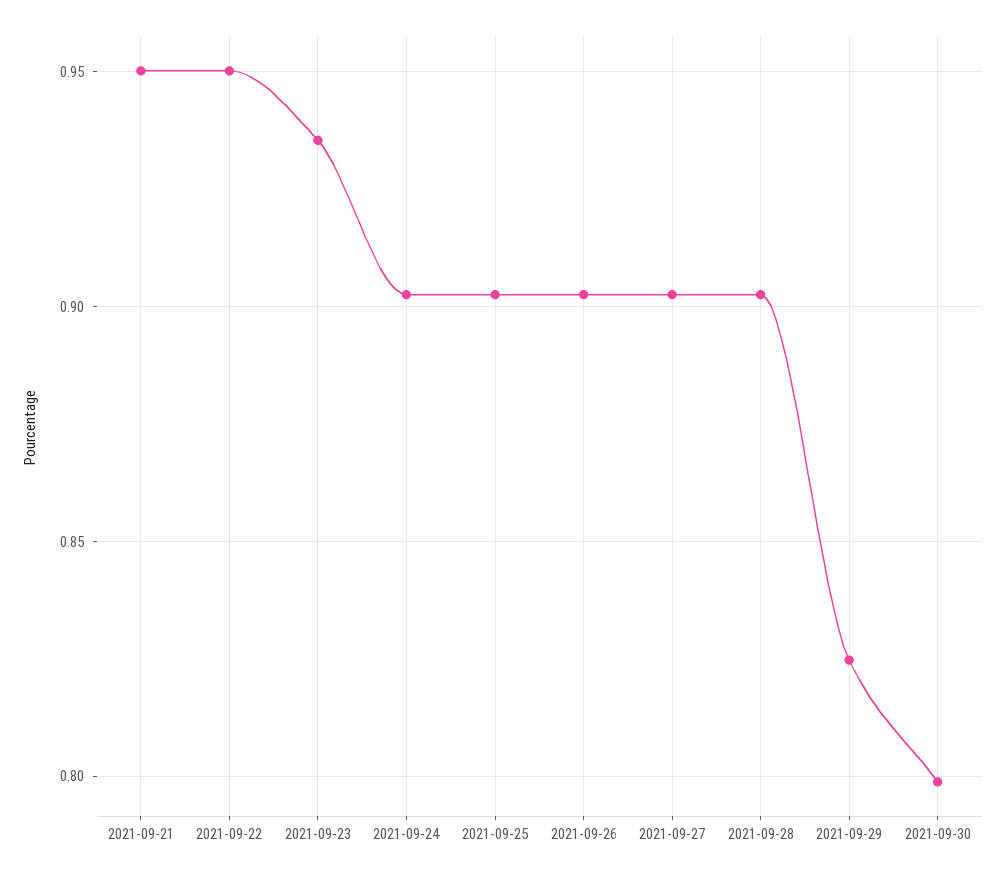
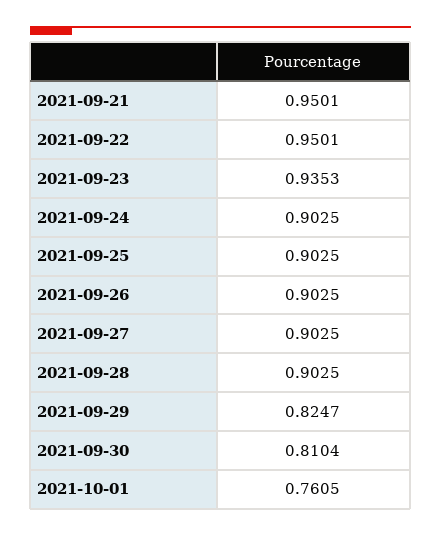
2021-09-30: 0.8 -> 0.8104
2021-10-01: none -> 0.7605

